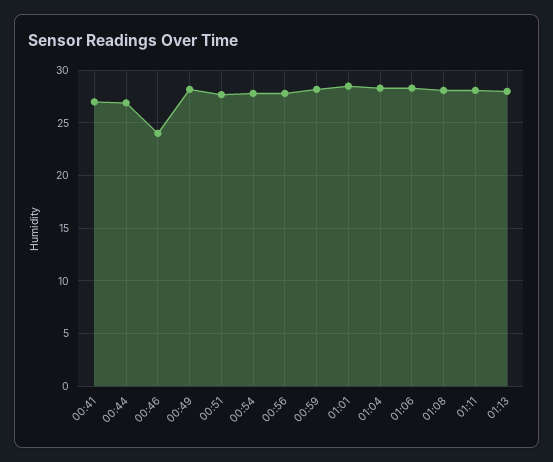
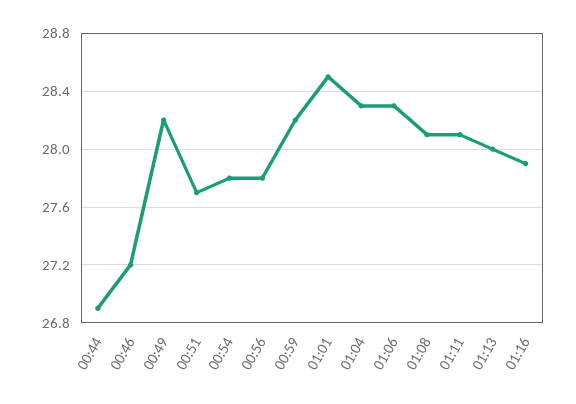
00:41: 27 -> none
00:46: 24 -> 27.2
01:16: none -> 27.9

